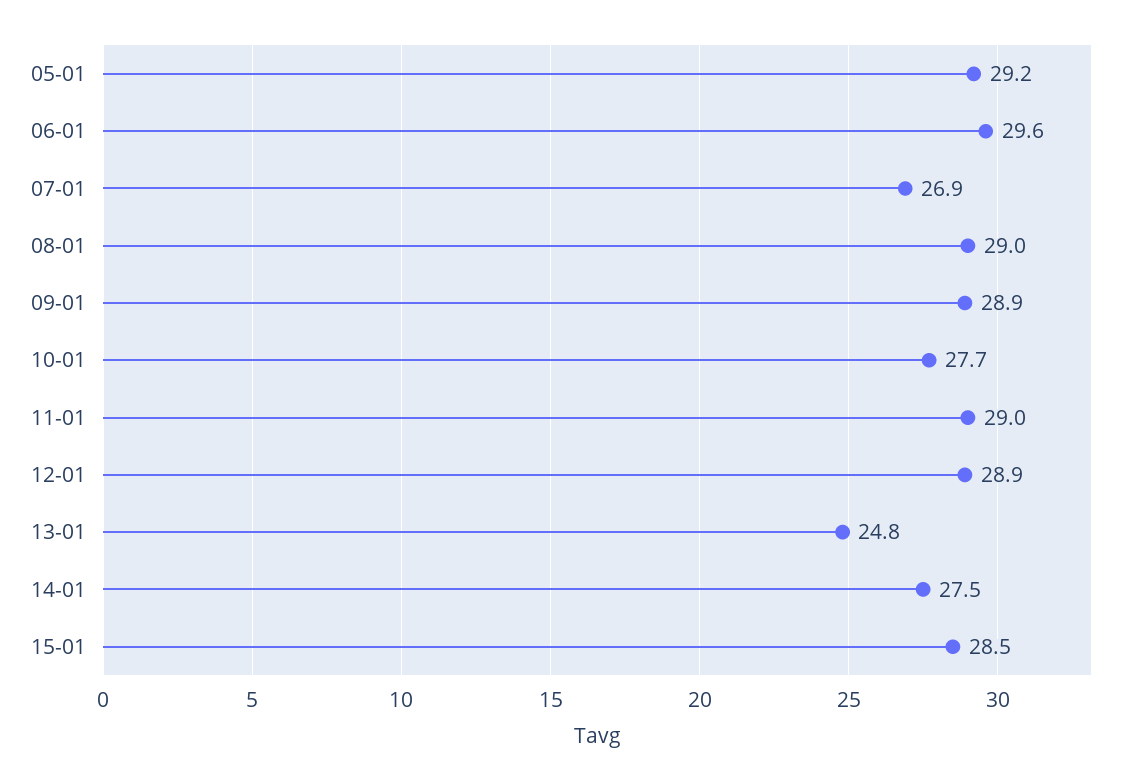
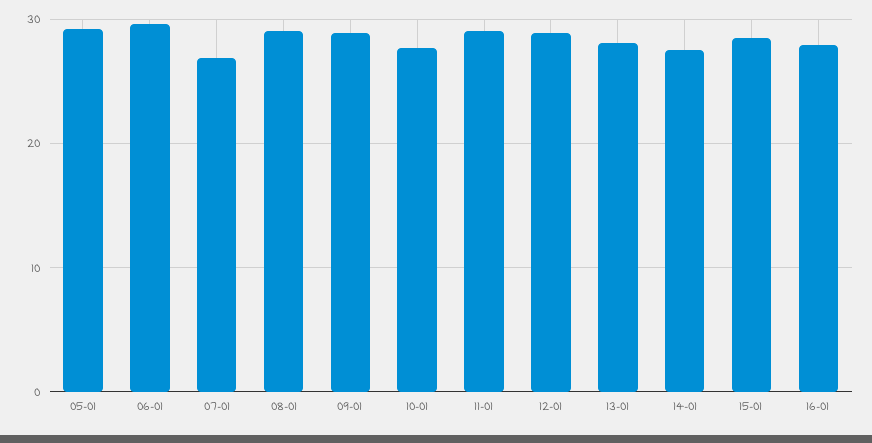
13-01: 24.8 -> 28
16-01: none -> 28

